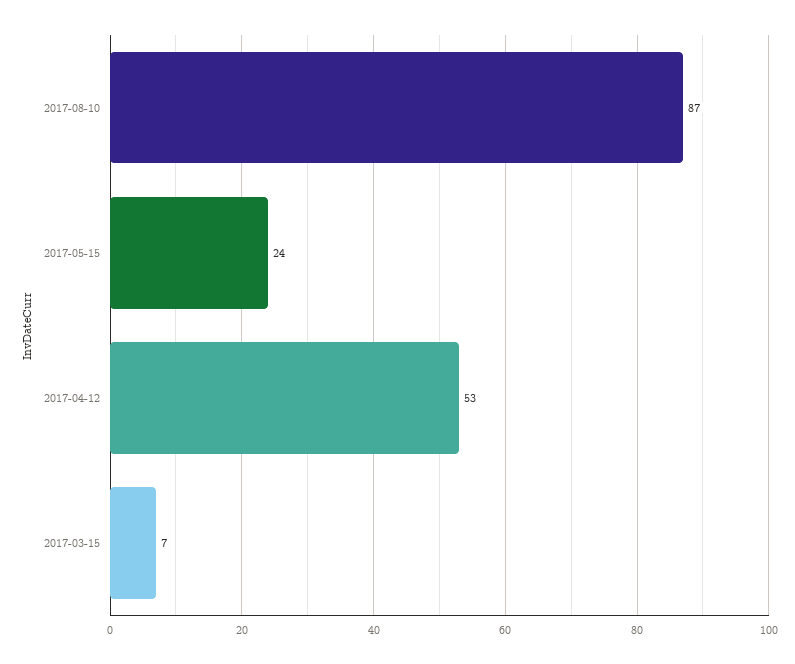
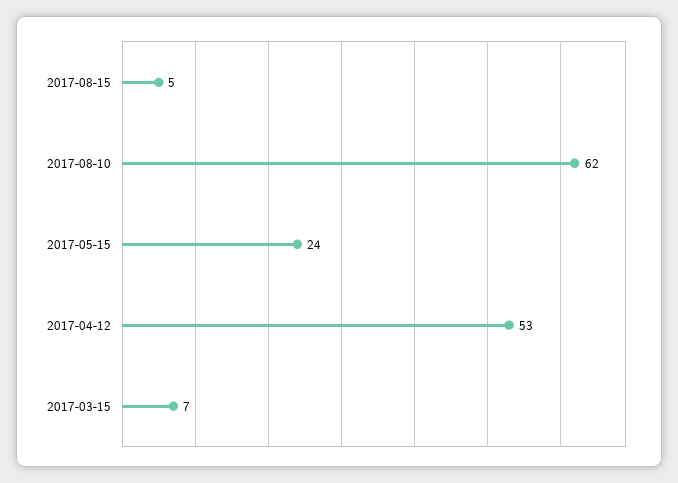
2017-08-10: 87 -> 62
2017-08-15: none -> 5

